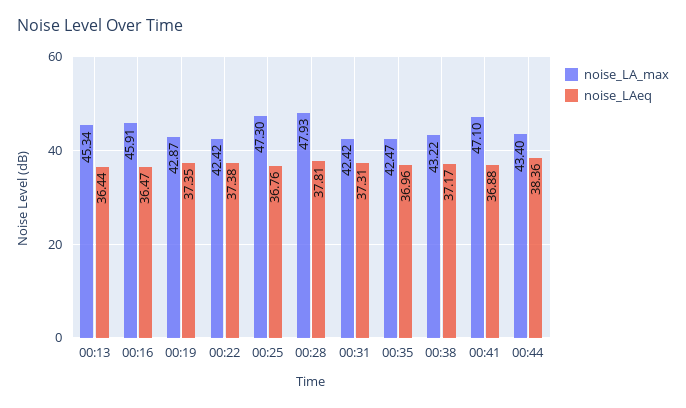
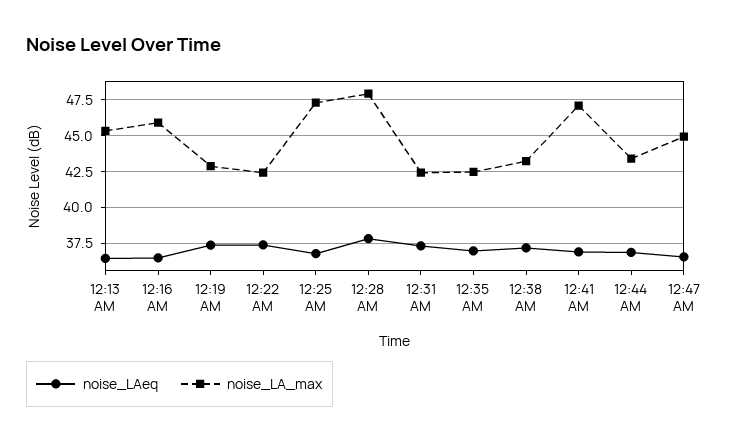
noise_LAeq, 00:44: 38.36 -> 37
noise_LAeq, 12:47 AM: none -> 36.5
noise_LA_max, 12:47 AM: none -> 45

